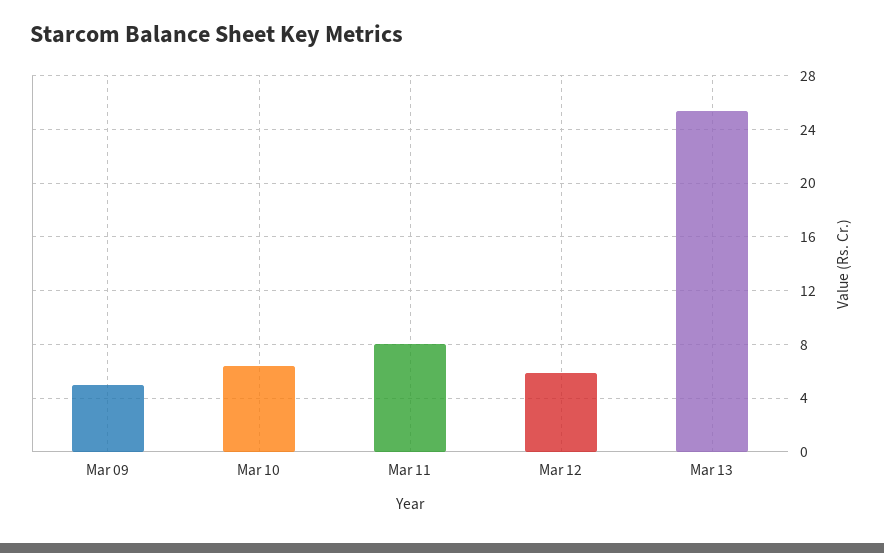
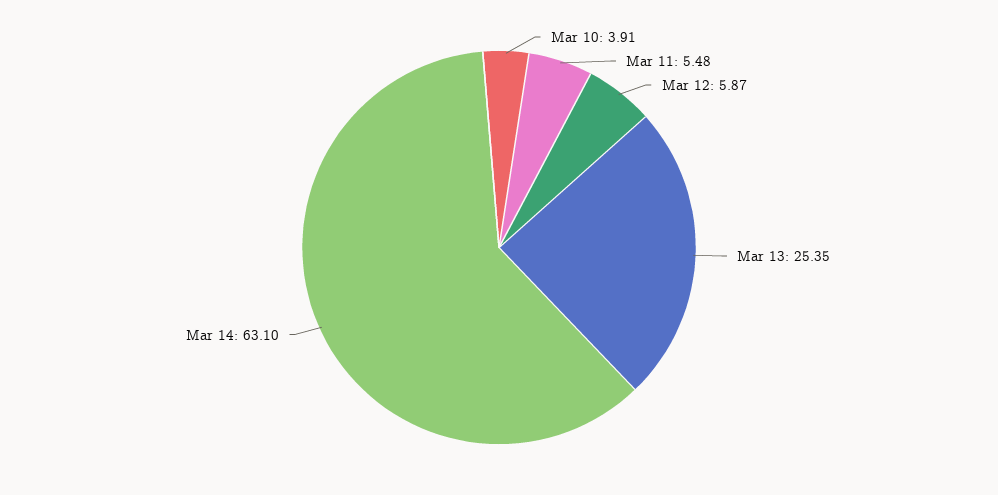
Mar 09: 5 -> none
Mar 10: 6.5 -> 3.91
Mar 11: 8 -> 5.48
Mar 14: none -> 63.1

